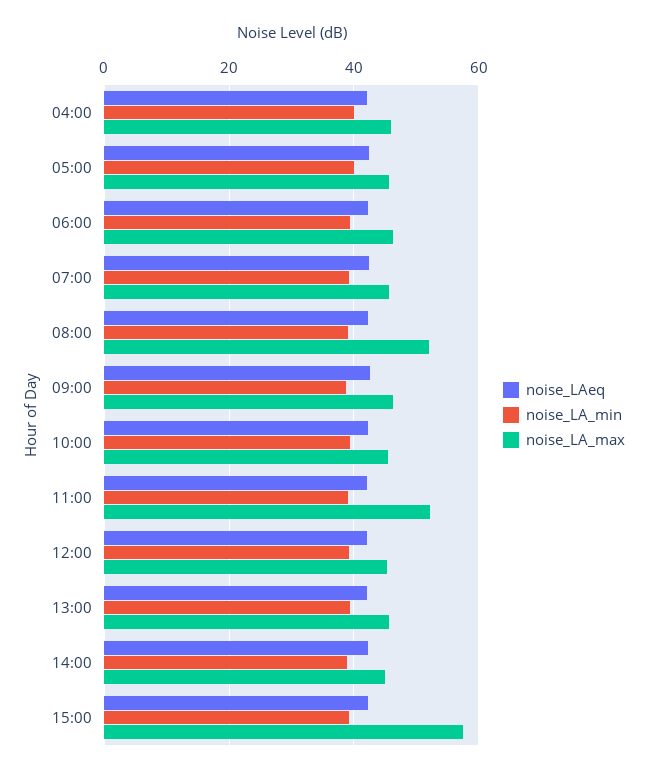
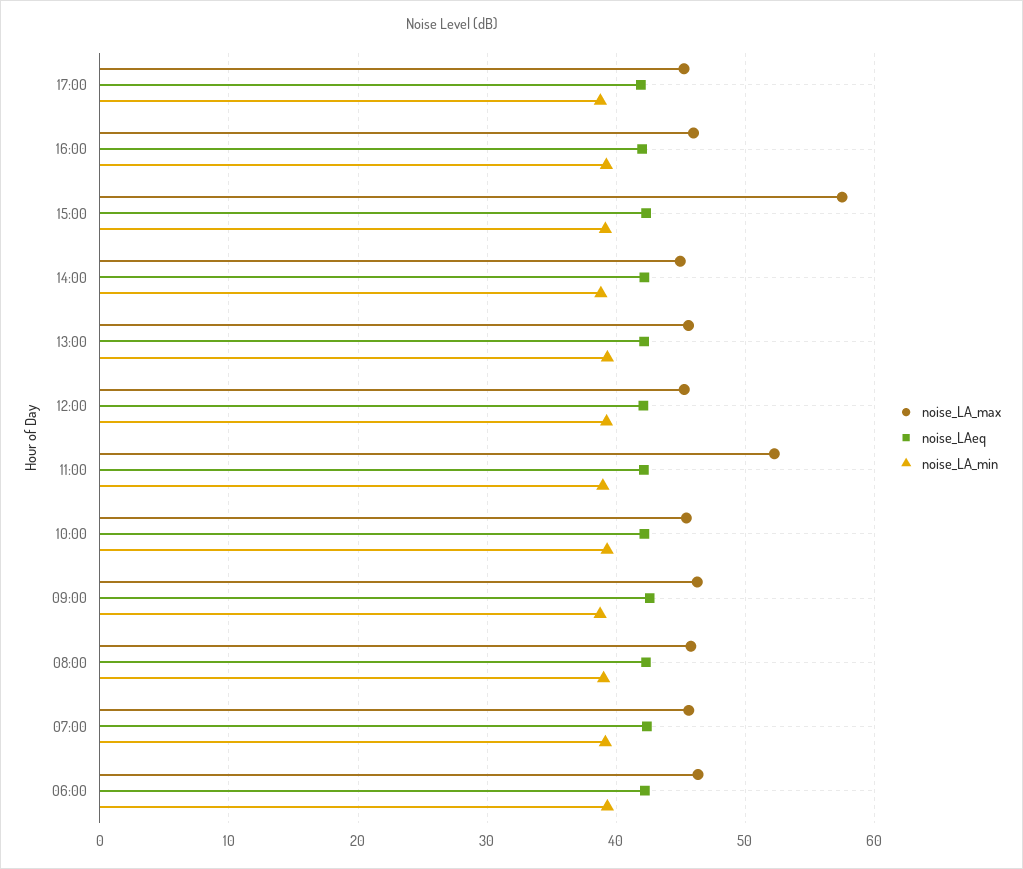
noise_LAeq, 04:00: 42 -> none
noise_LA_min, 04:00: 40 -> none
noise_LA_max, 04:00: 46 -> none
noise_LAeq, 05:00: 42 -> none
noise_LA_min, 05:00: 40 -> none
noise_LA_max, 05:00: 46 -> none
noise_LA_max, 08:00: 52 -> 46
noise_LA_max, 17:00: none -> 45
noise_LAeq, 17:00: none -> 42
noise_LA_min, 17:00: none -> 39
noise_LA_max, 16:00: none -> 46
noise_LAeq, 16:00: none -> 42
noise_LA_min, 16:00: none -> 39

